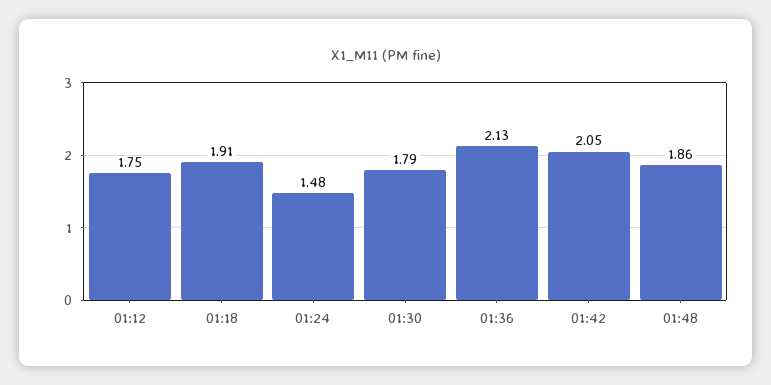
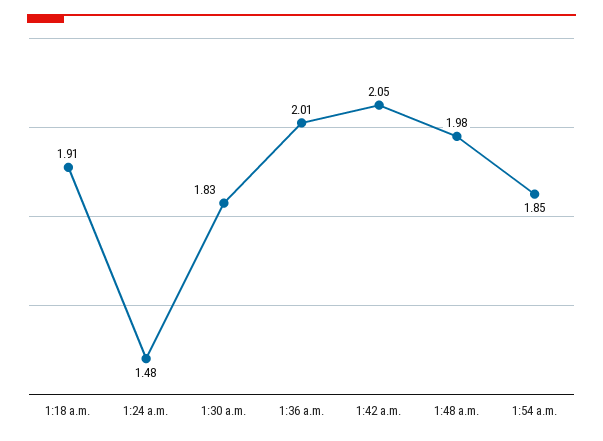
01:12: 1.75 -> none
01:30: 1.79 -> 1.83
01:36: 2.13 -> 2.01
01:48: 1.86 -> 1.98
1:54 a.m.: none -> 1.85

